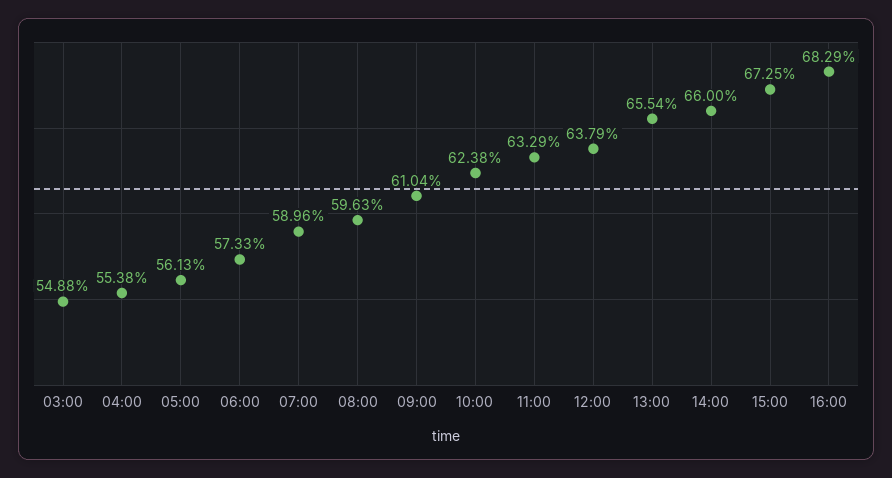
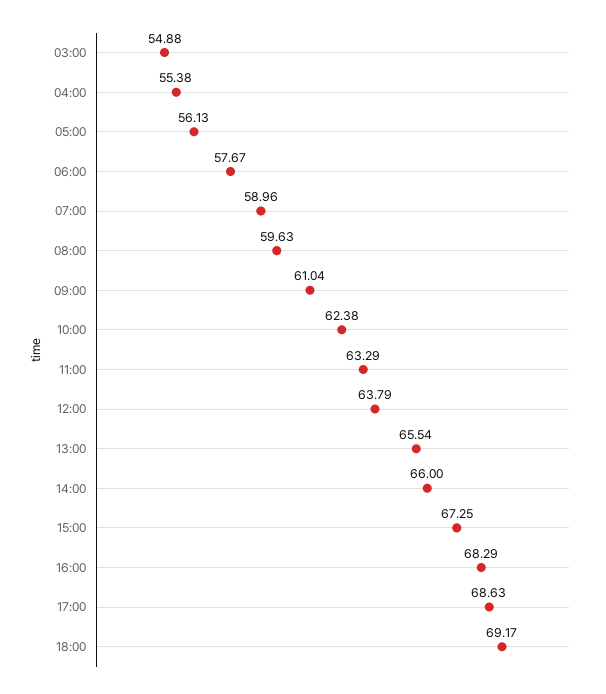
06:00: 57.33 -> 57.67
17:00: none -> 68.63
18:00: none -> 69.17

